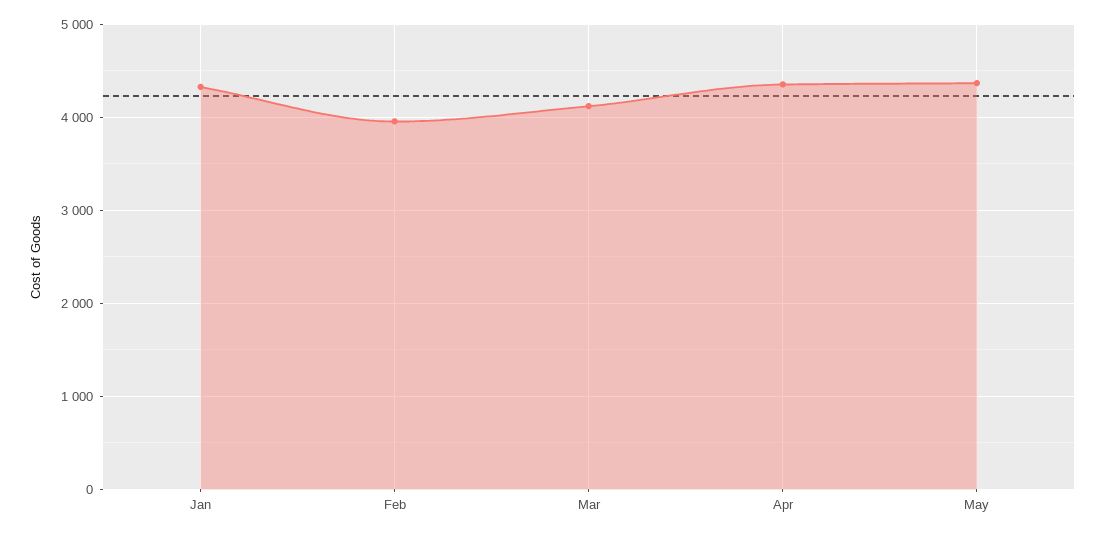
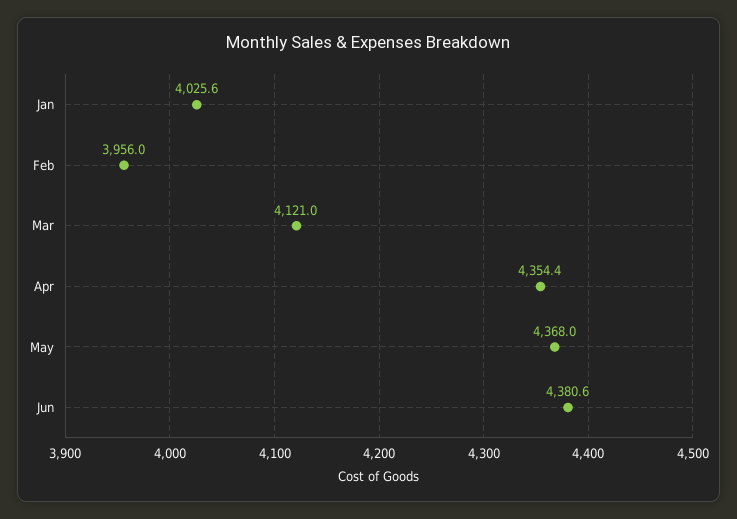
Jan: 4300 -> 4025.6
Jun: none -> 4380.6

